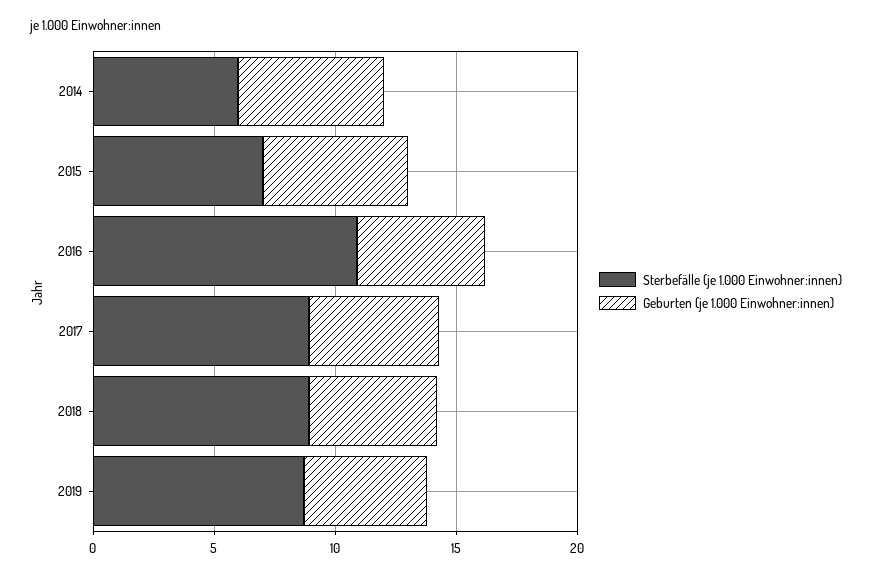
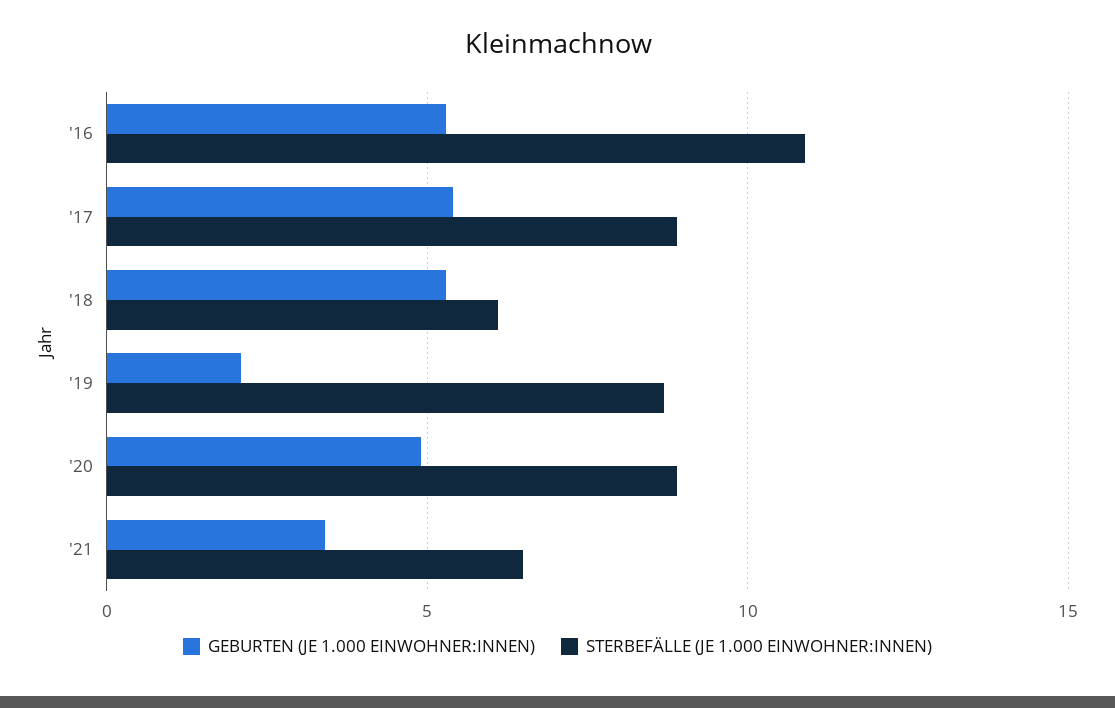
Sterbefälle (je 1.000 Einwohner:innen), 2014: 6 -> none
Geburten (je 1.000 Einwohner:innen), 2014: 6 -> none
Sterbefälle (je 1.000 Einwohner:innen), 2015: 7 -> none
Geburten (je 1.000 Einwohner:innen), 2015: 6 -> none
Sterbefälle (je 1.000 Einwohner:innen), 2018: 9 -> 6
Geburten (je 1.000 Einwohner:innen), 2019: 5 -> 2
Geburten (je 1.000 Einwohner:innen), '20: none -> 5
Sterbefälle (je 1.000 Einwohner:innen), '20: none -> 9
Geburten (je 1.000 Einwohner:innen), '21: none -> 3.5
Sterbefälle (je 1.000 Einwohner:innen), '21: none -> 6.5

